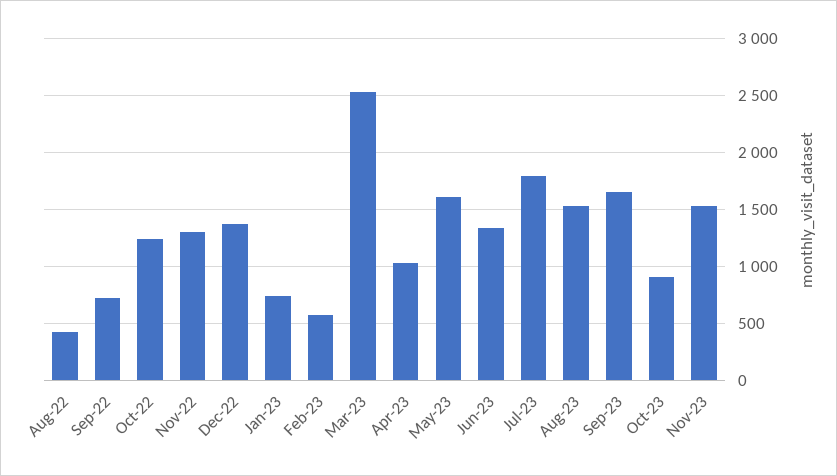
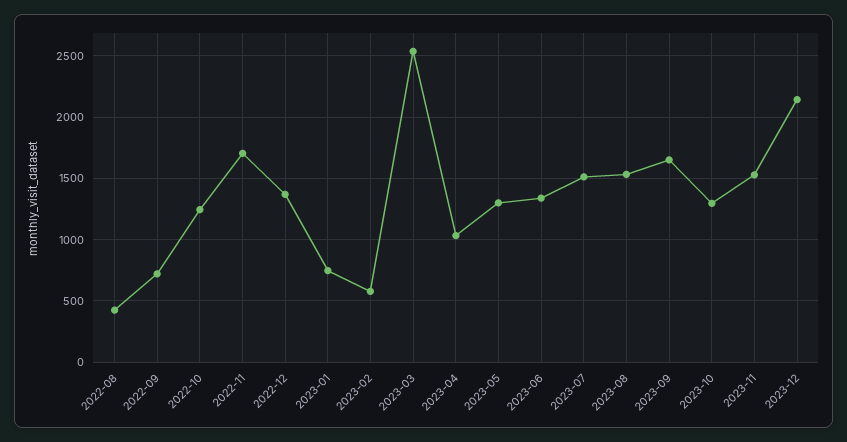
Nov-22: 1300 -> 1700
May-23: 1600 -> 1300
Jul-23: 1800 -> 1500
Oct-23: 900 -> 1300
2023-12: none -> 2150

